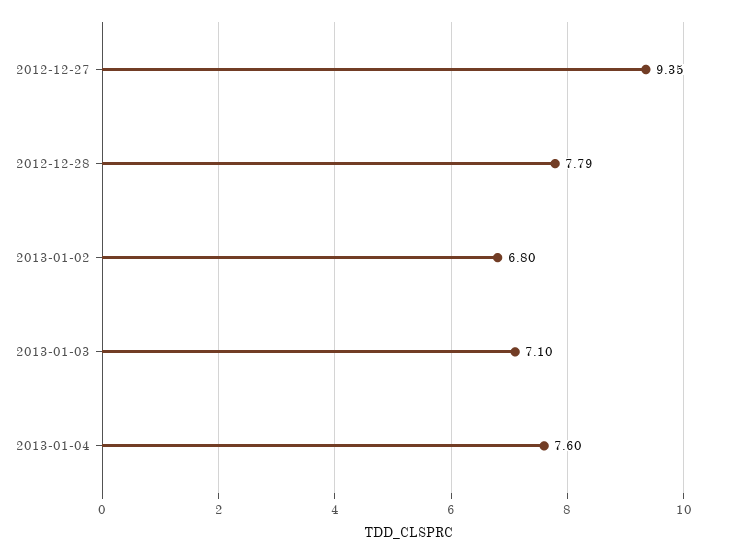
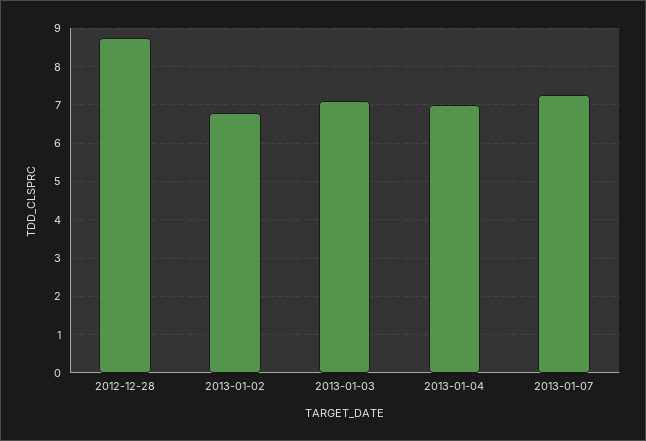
2012-12-27: 9.35 -> none
2012-12-28: 7.79 -> 8.8
2013-01-04: 7.6 -> 7
2013-01-07: none -> 7.2

